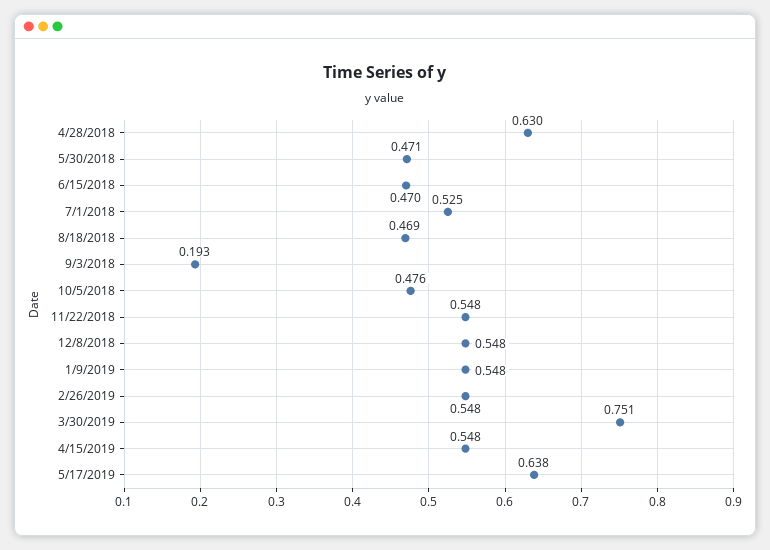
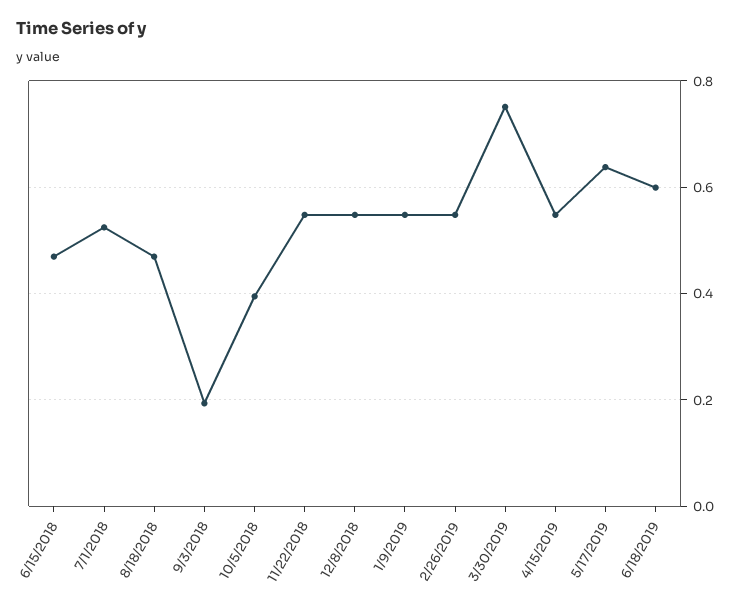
4/28/2018: 0.63 -> none
5/30/2018: 0.471 -> none
10/5/2018: 0.476 -> 0.4
6/18/2019: none -> 0.6

